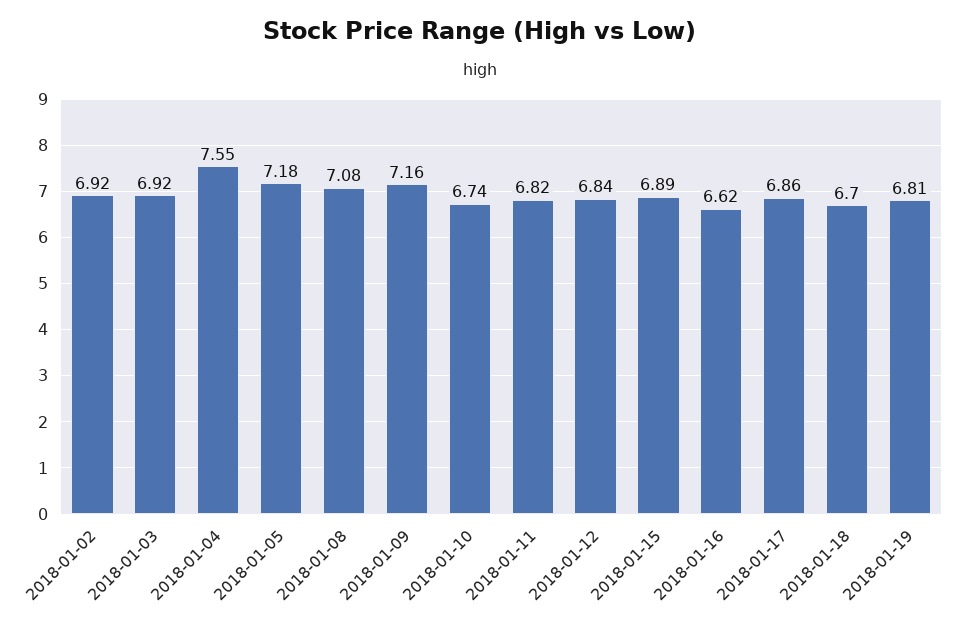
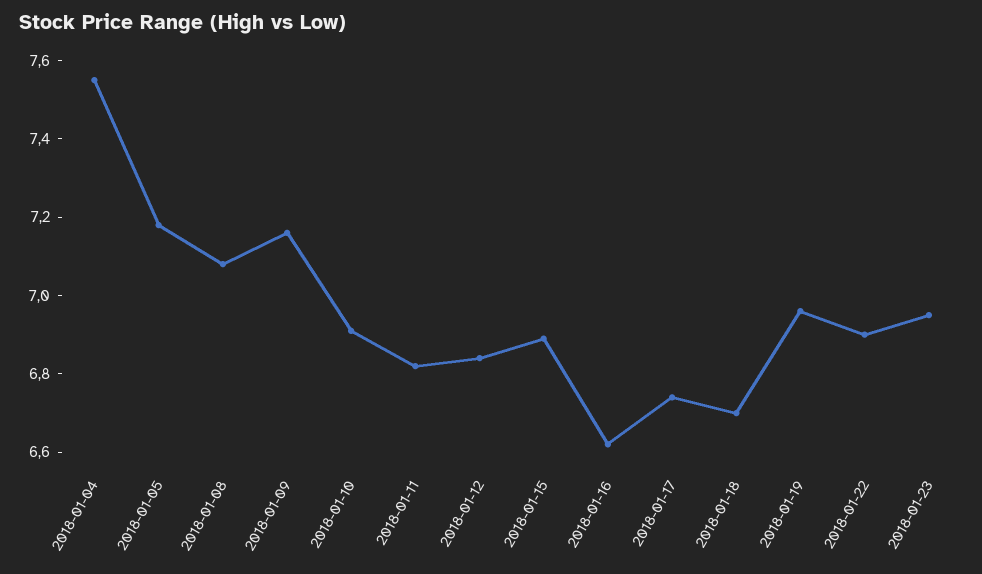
2018-01-02: 6.92 -> none
2018-01-03: 6.92 -> none
2018-01-10: 6.74 -> 6.9
2018-01-17: 6.86 -> 6.75
2018-01-19: 6.81 -> 6.95
2018-01-22: none -> 6.9
2018-01-23: none -> 6.95

